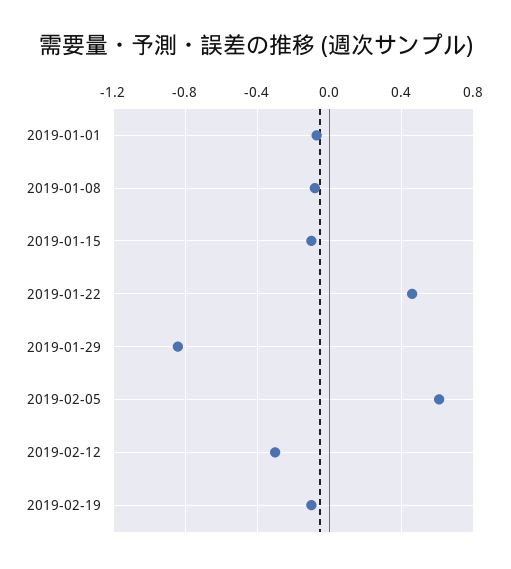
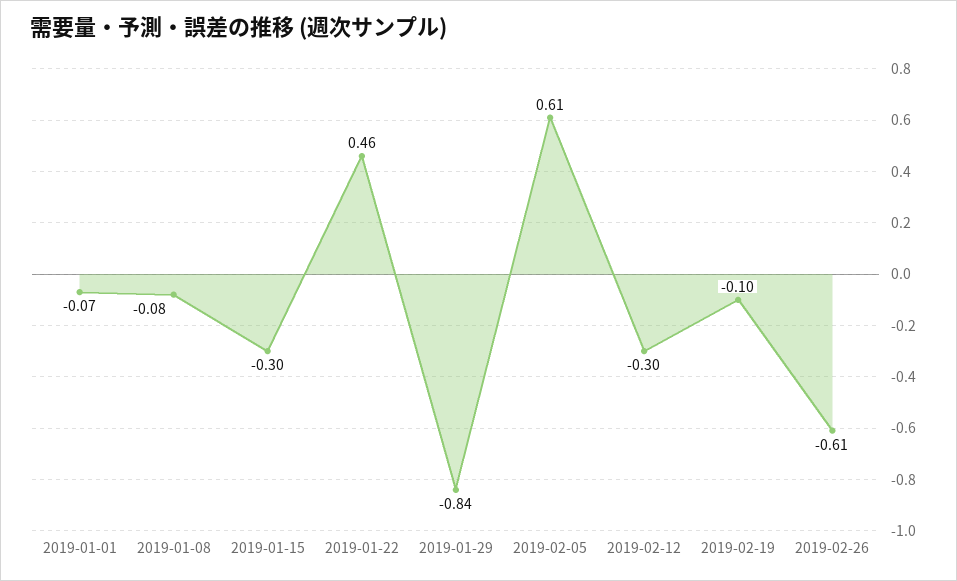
2019-01-15: -0.1 -> -0.3
2019-02-26: none -> -0.61

